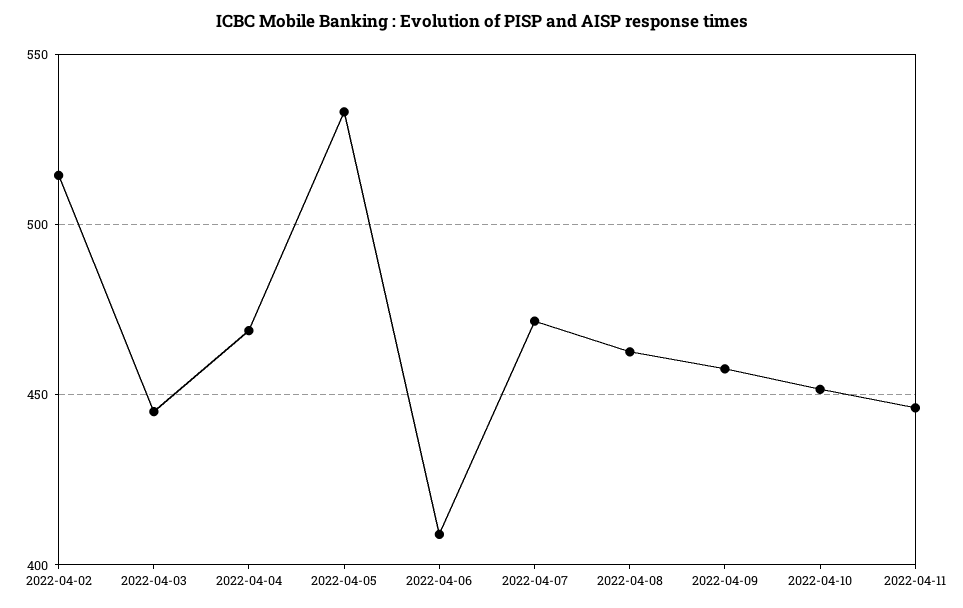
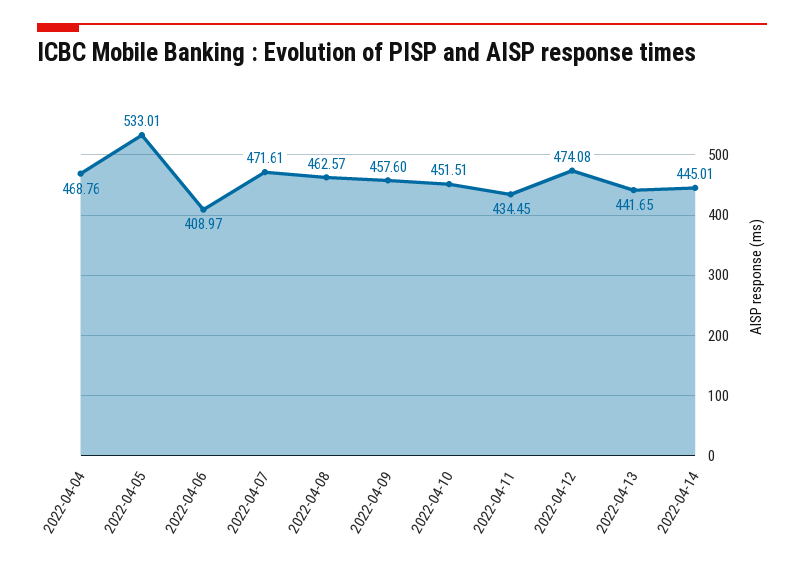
2022-04-02: 515 -> none
2022-04-03: 445 -> none
2022-04-11: 445 -> 434.45
2022-04-12: none -> 474.08
2022-04-13: none -> 441.65
2022-04-14: none -> 445.01

